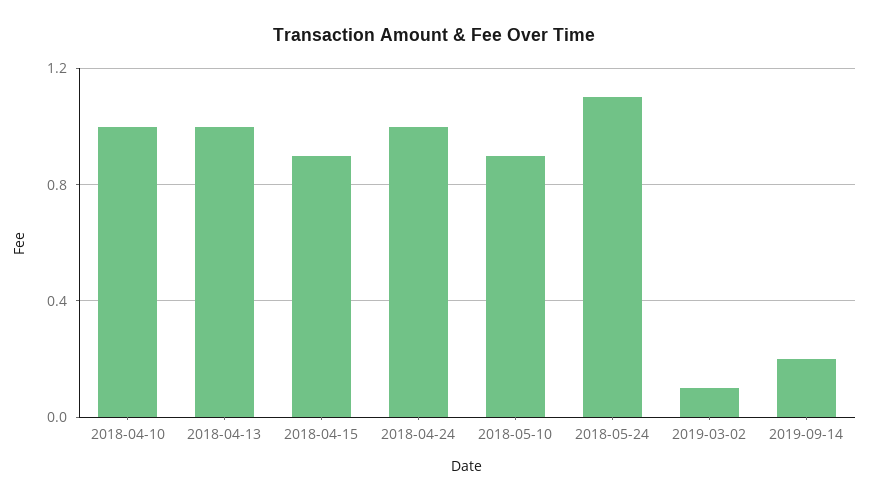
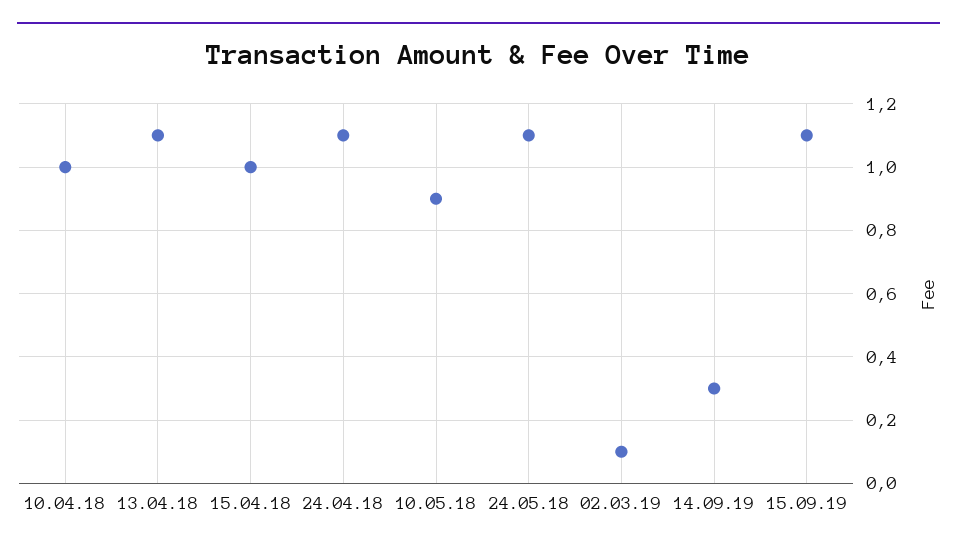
2018-04-13: 1 -> 1.1
2018-04-15: 0.9 -> 1
2018-04-24: 1 -> 1.1
2019-09-14: 0.2 -> 0.3
15.09.19: none -> 1.1

